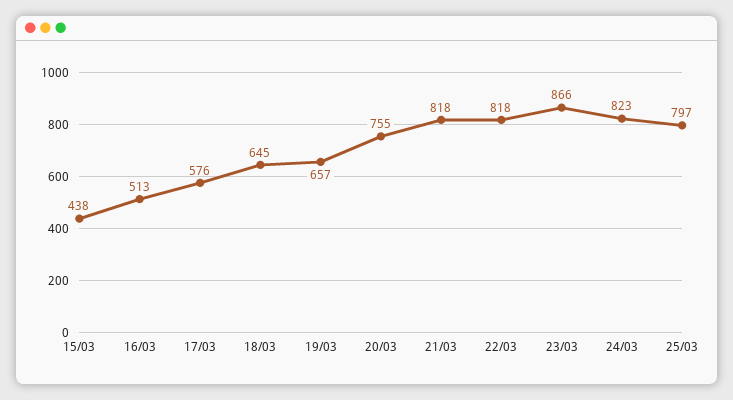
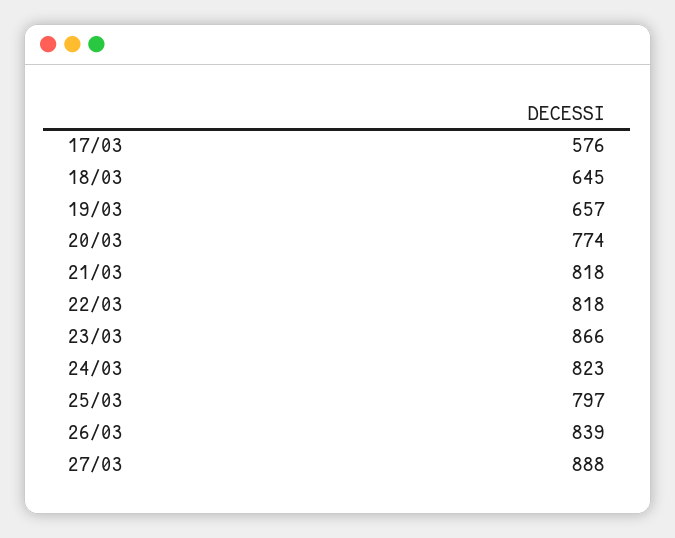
15/03: 438 -> none
16/03: 513 -> none
20/03: 755 -> 774
26/03: none -> 839
27/03: none -> 888

